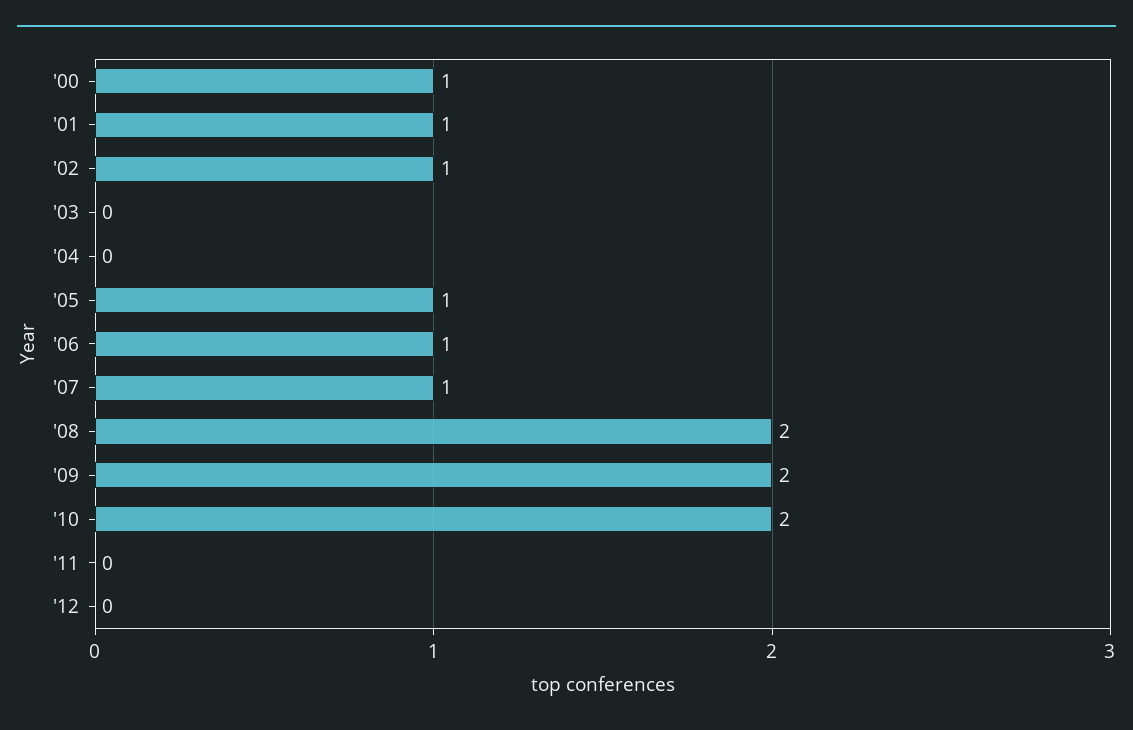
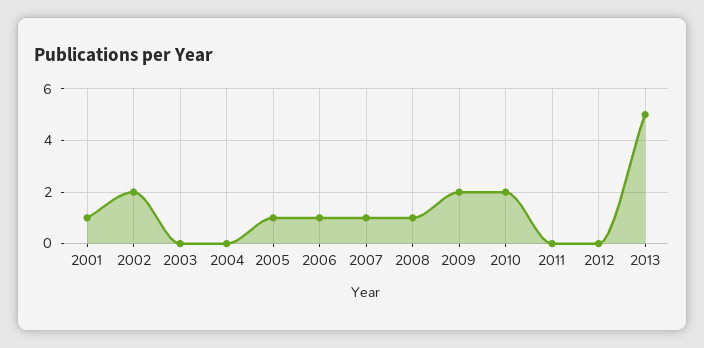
'00: 1 -> none
'02: 1 -> 2
'08: 2 -> 1
2013: none -> 5

